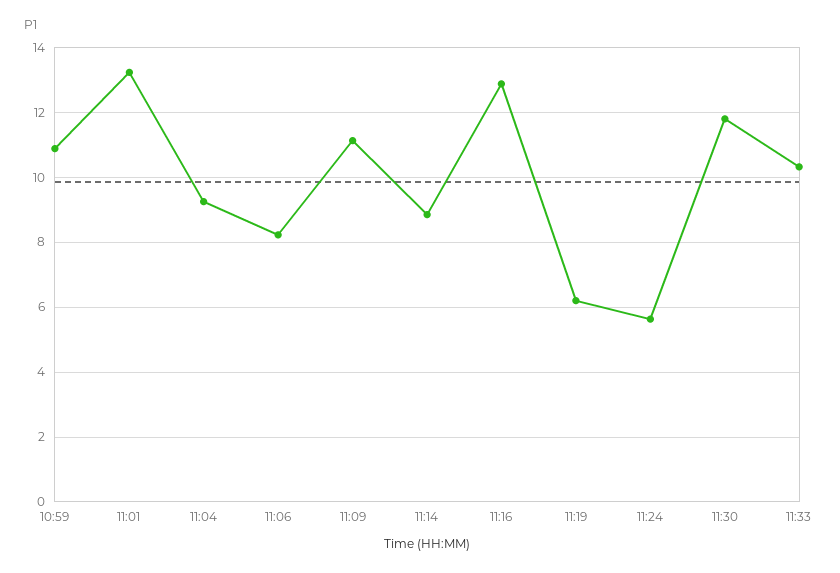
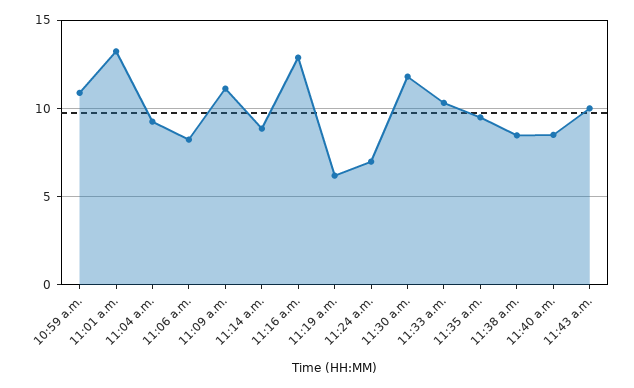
11:24: 5.6 -> 7
11:35 a.m.: none -> 9.5
11:38 a.m.: none -> 8.5
11:40 a.m.: none -> 8.5
11:43 a.m.: none -> 10

